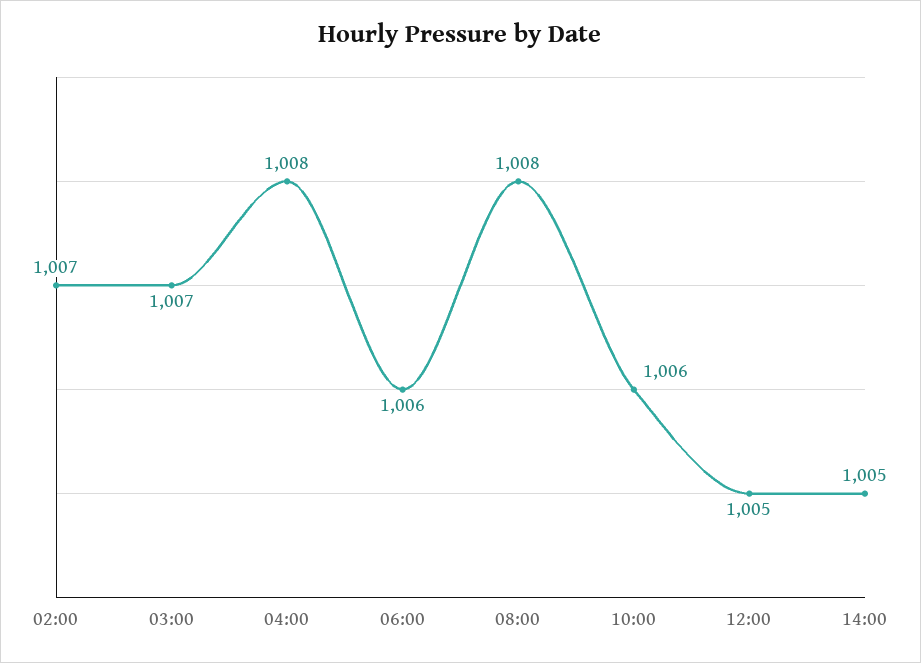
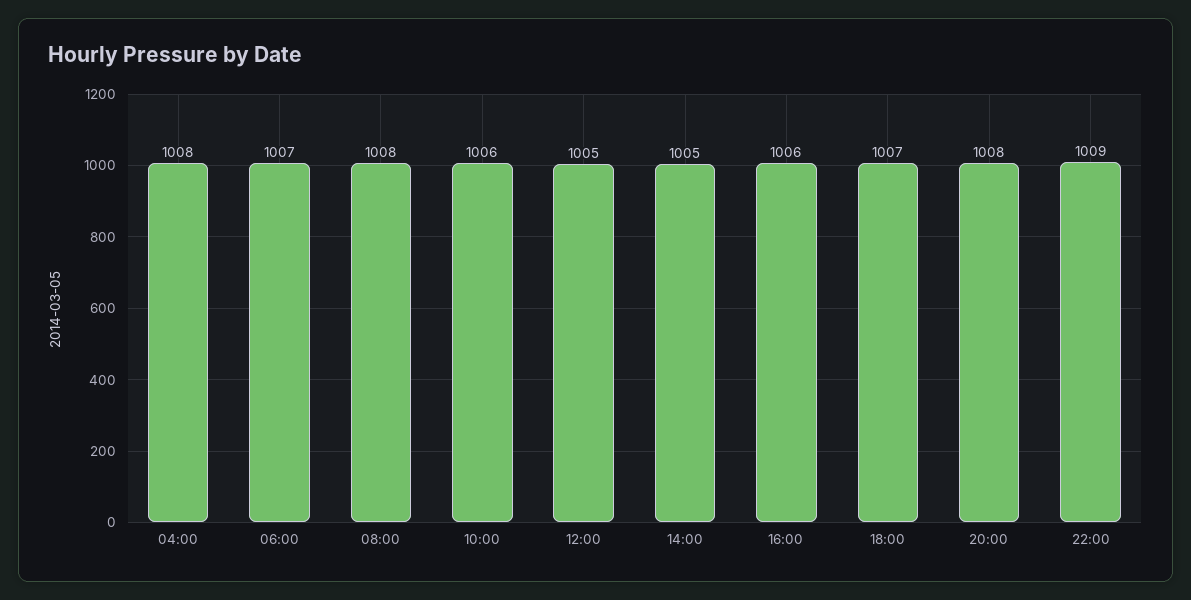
02:00: 1007 -> none
03:00: 1007 -> none
06:00: 1006 -> 1007
16:00: none -> 1006
18:00: none -> 1007
20:00: none -> 1008
22:00: none -> 1009

